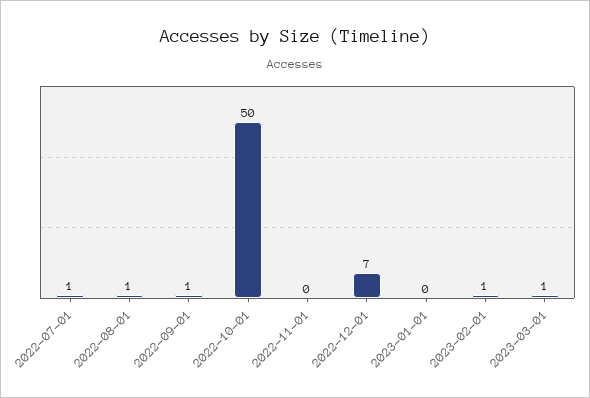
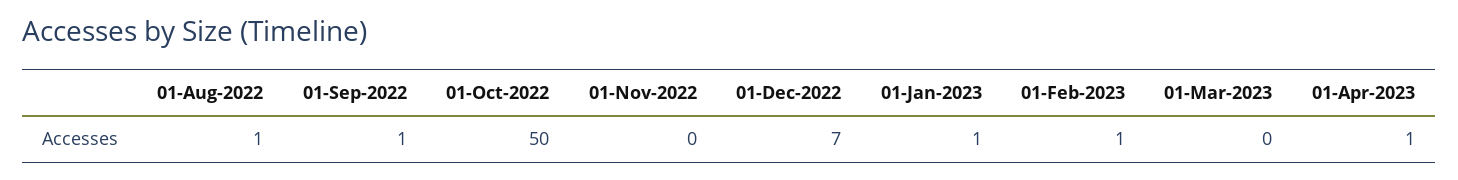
2022-07-01: 1 -> none
2023-01-01: 0 -> 1
2023-03-01: 1 -> 0
01-Apr-2023: none -> 1

